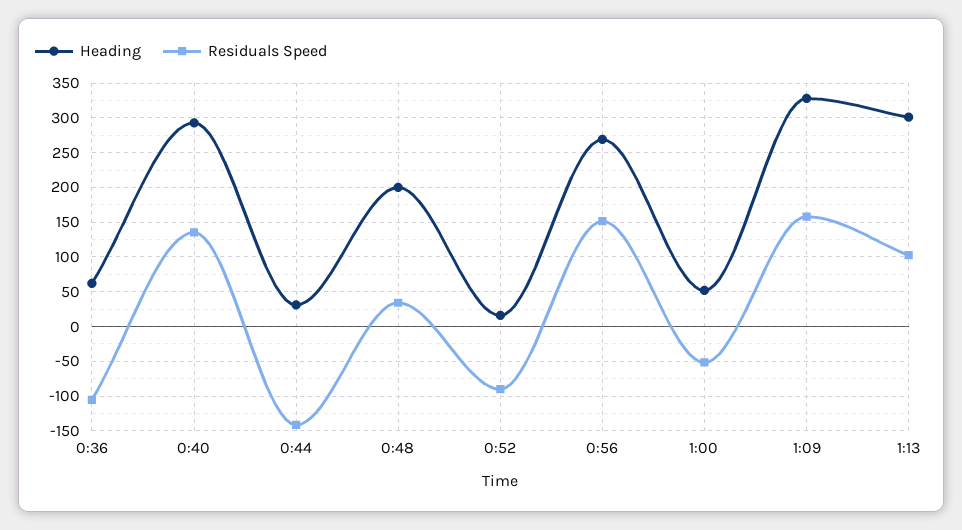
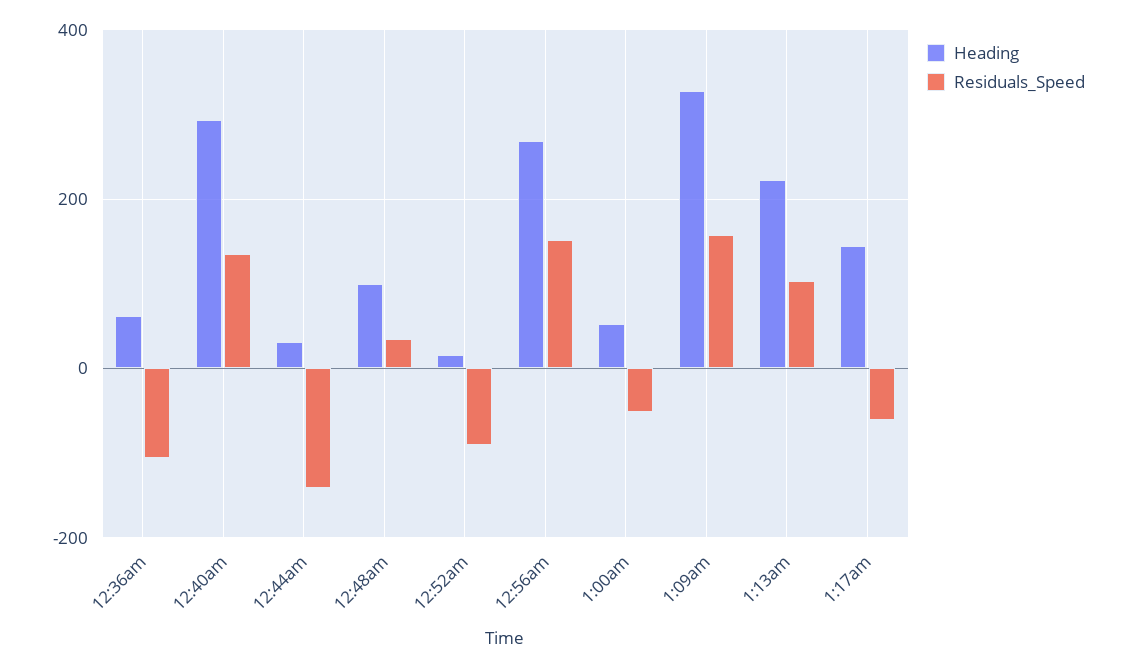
Heading, 0:48: 200 -> 100
Heading, 1:13: 300 -> 220
Heading, 1:17am: none -> 140
Residuals Speed, 1:17am: none -> -60

